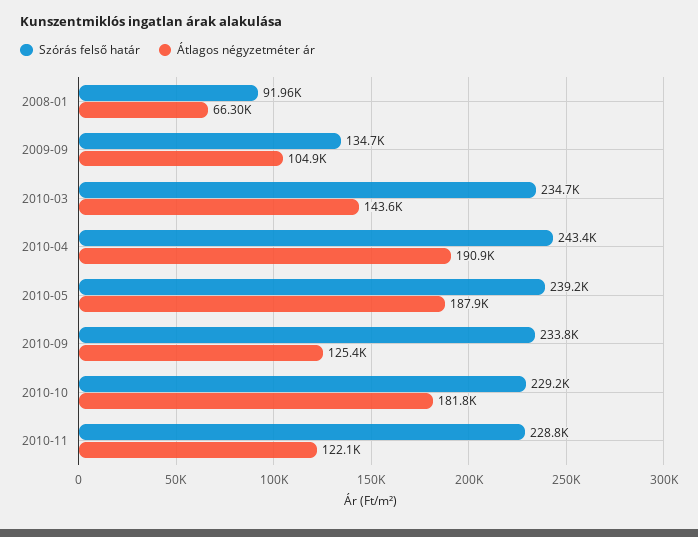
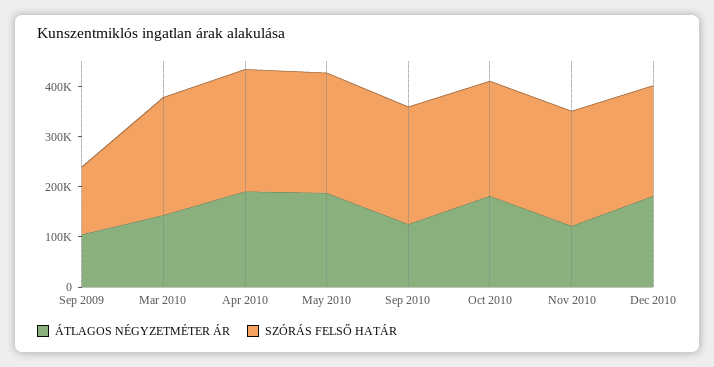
Szórás felső határ, 2008-01: 91960 -> none
Átlagos négyzetméter ár, 2008-01: 66300 -> none
Átlagos négyzetméter ár, Dec 2010: none -> 180000
Szórás felső határ, Dec 2010: none -> 220000

